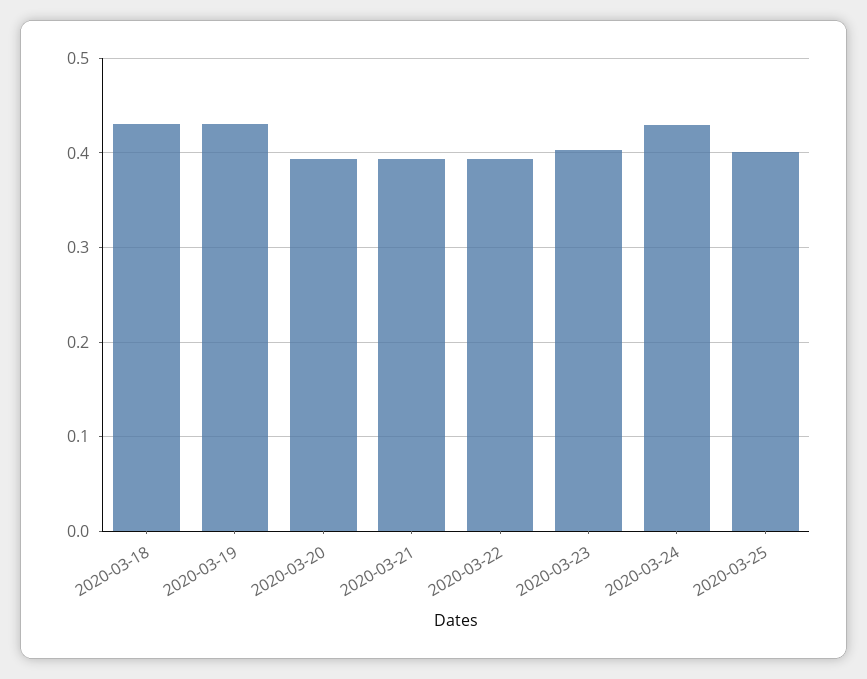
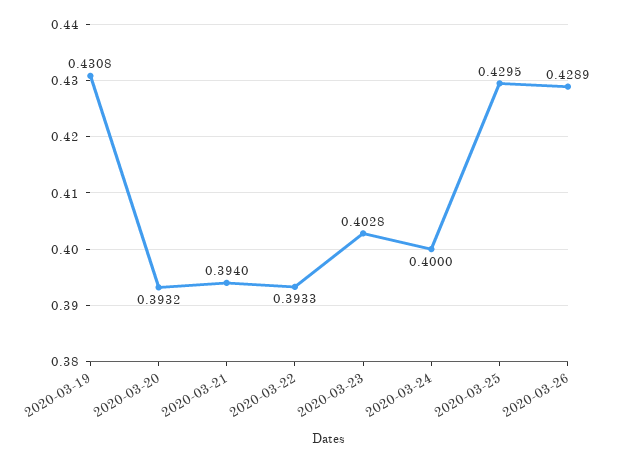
2020-03-18: 0.43 -> none
2020-03-24: 0.43 -> 0.4
2020-03-25: 0.4 -> 0.4295
2020-03-26: none -> 0.4289

